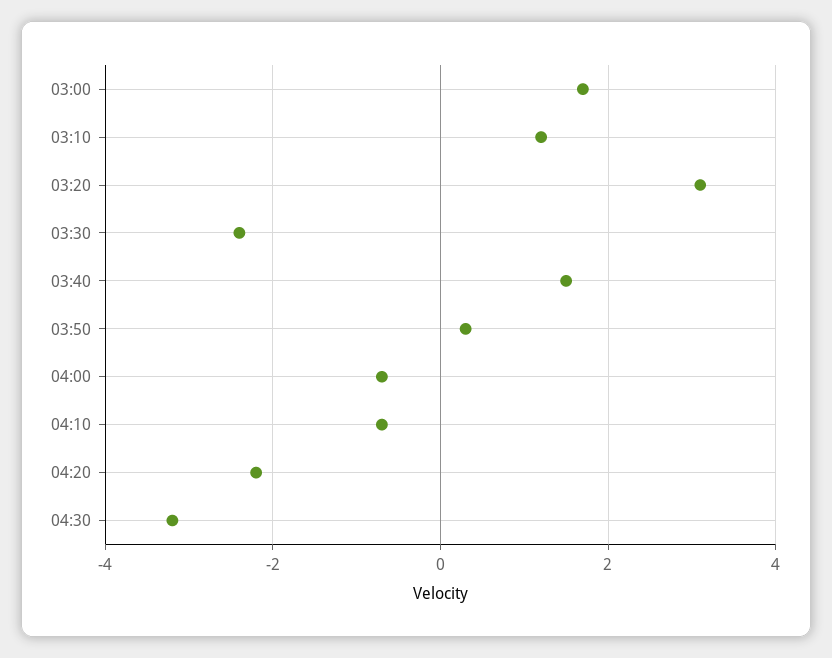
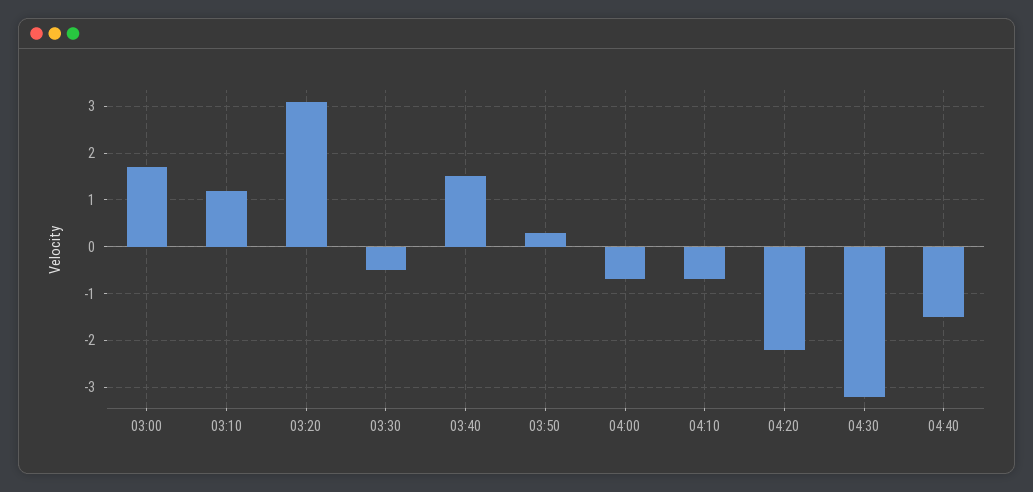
03:30: -2.5 -> -0.5
04:40: none -> -1.5

